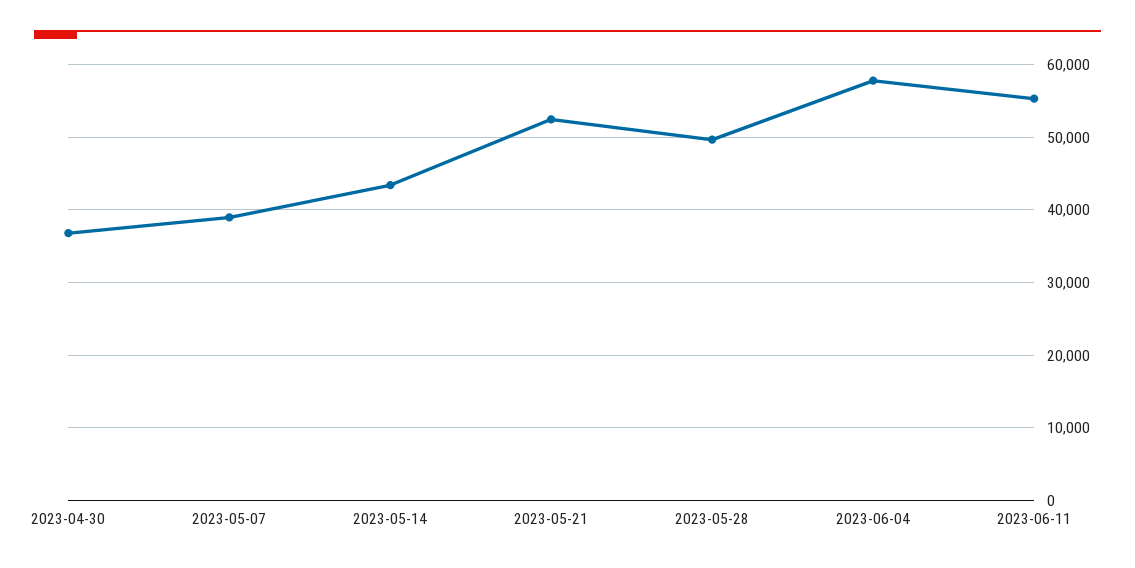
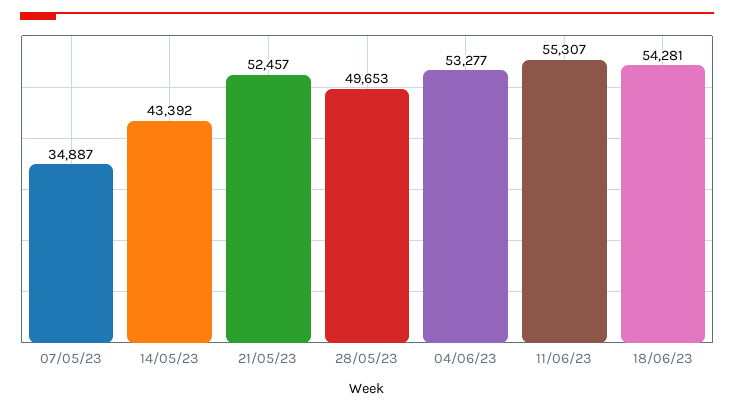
2023-04-30: 37000 -> none
2023-05-07: 39000 -> 34887
2023-06-04: 58000 -> 53277
18/06/23: none -> 54281

